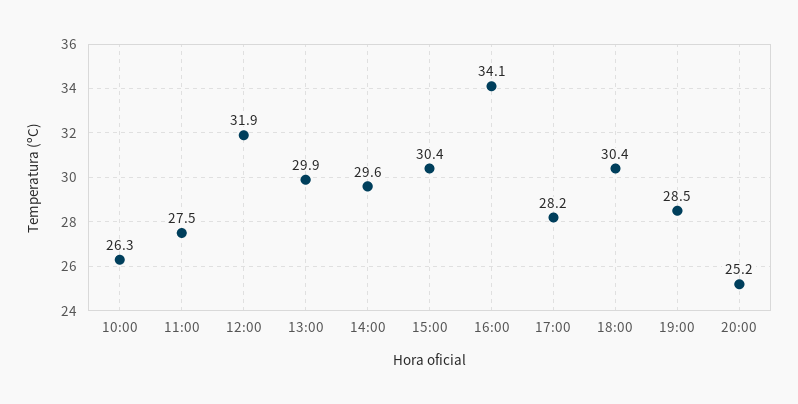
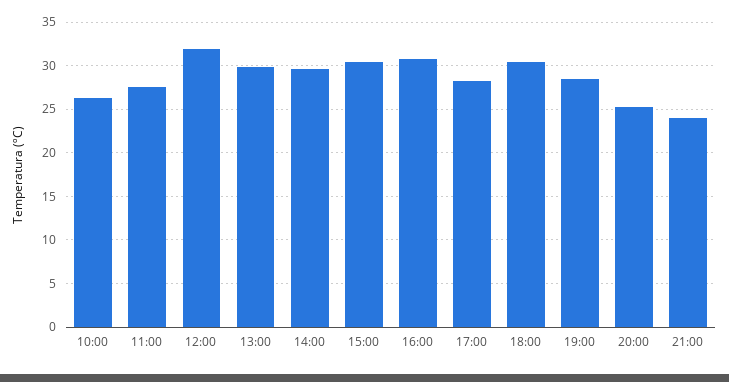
16:00: 34.1 -> 31
21:00: none -> 24

